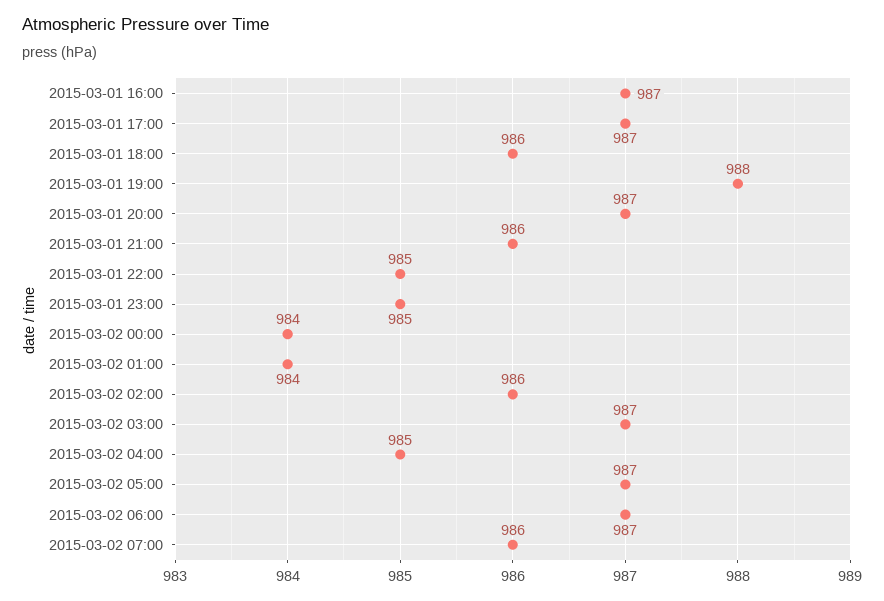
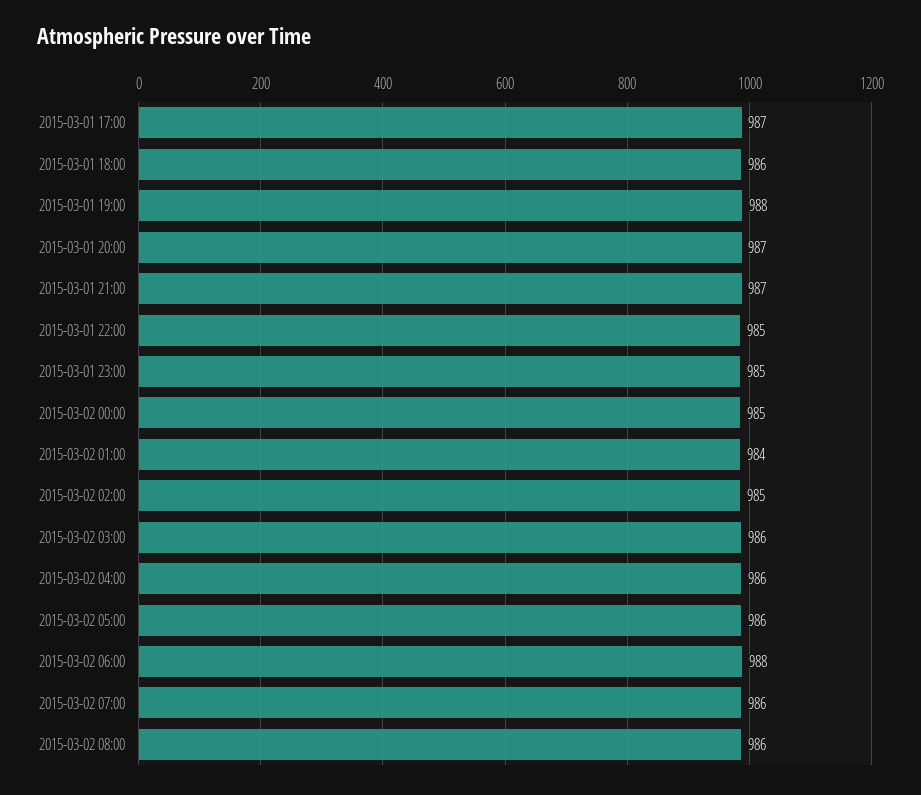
2015-03-01 16:00: 987 -> none
2015-03-01 21:00: 986 -> 987
2015-03-02 00:00: 984 -> 985
2015-03-02 02:00: 986 -> 985
2015-03-02 03:00: 987 -> 986
2015-03-02 04:00: 985 -> 986
2015-03-02 05:00: 987 -> 986
2015-03-02 06:00: 987 -> 988
2015-03-02 08:00: none -> 986

